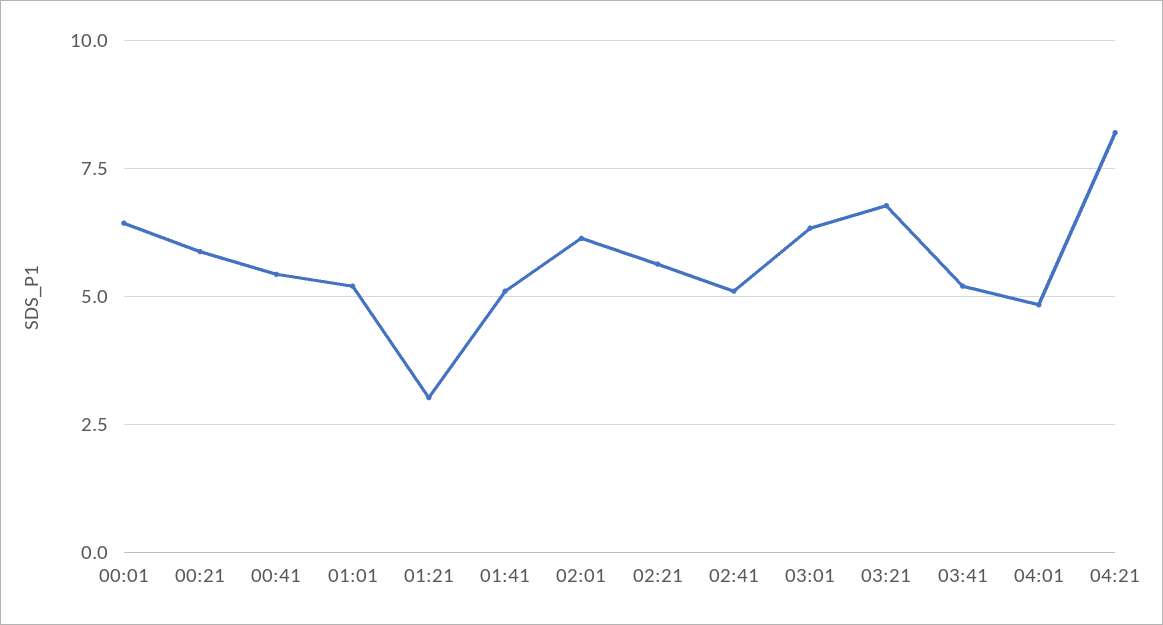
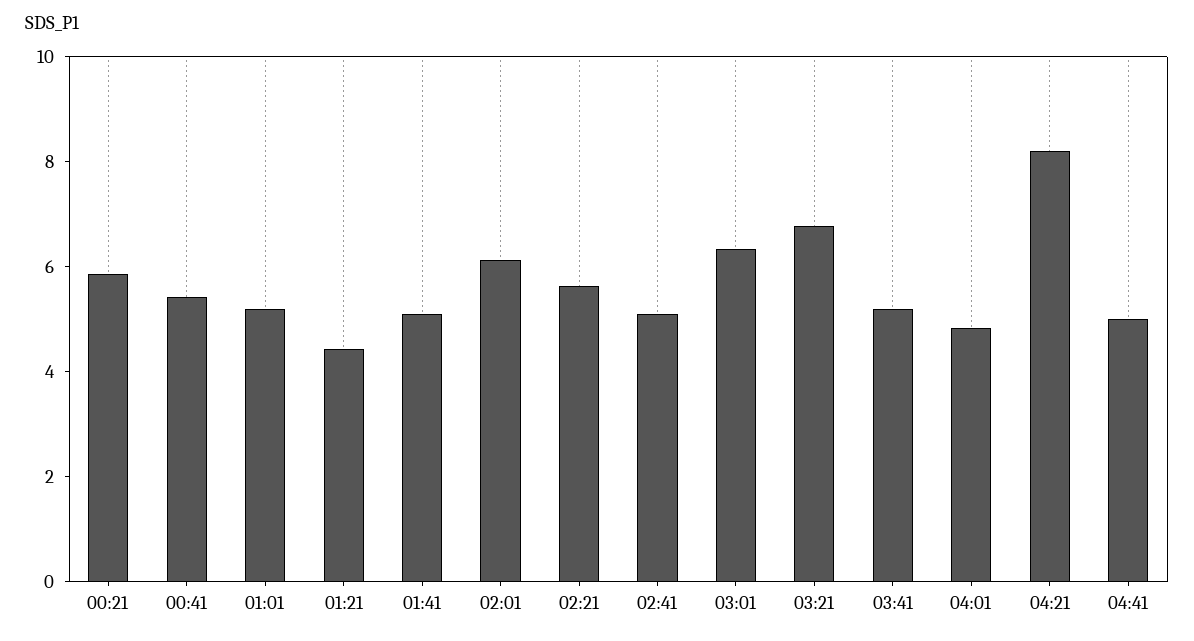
00:01: 6.5 -> none
01:21: 3 -> 4.5
04:41: none -> 5

